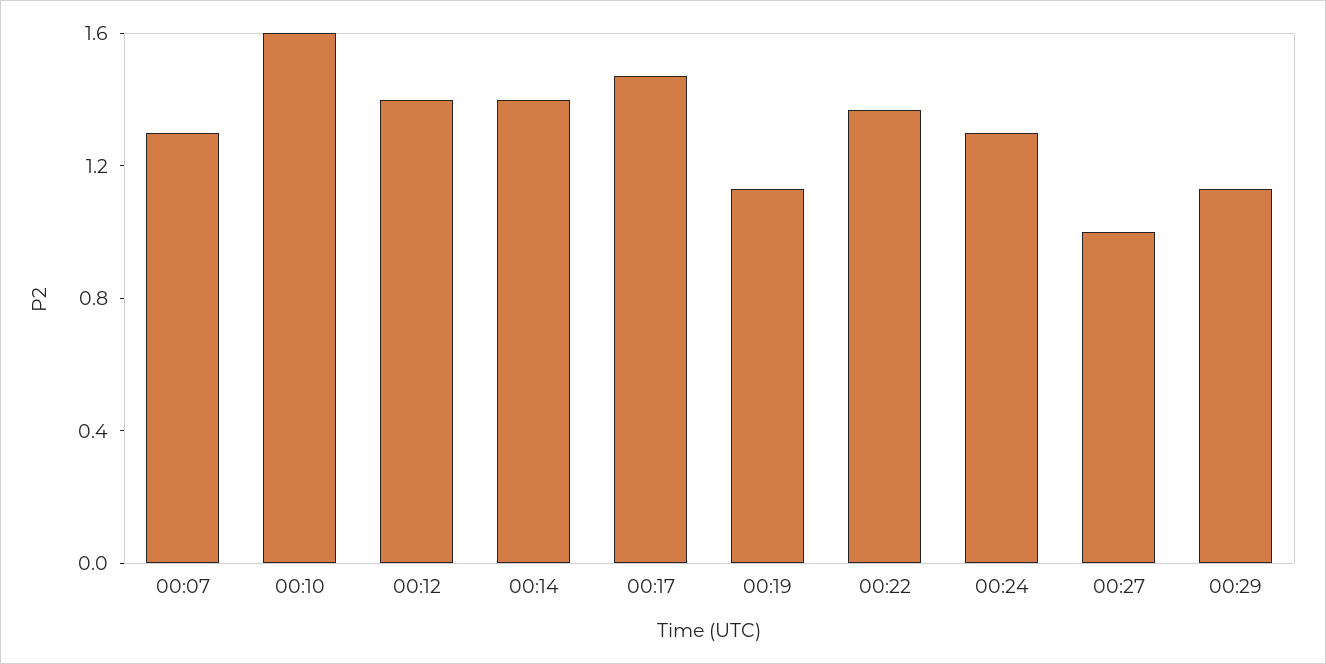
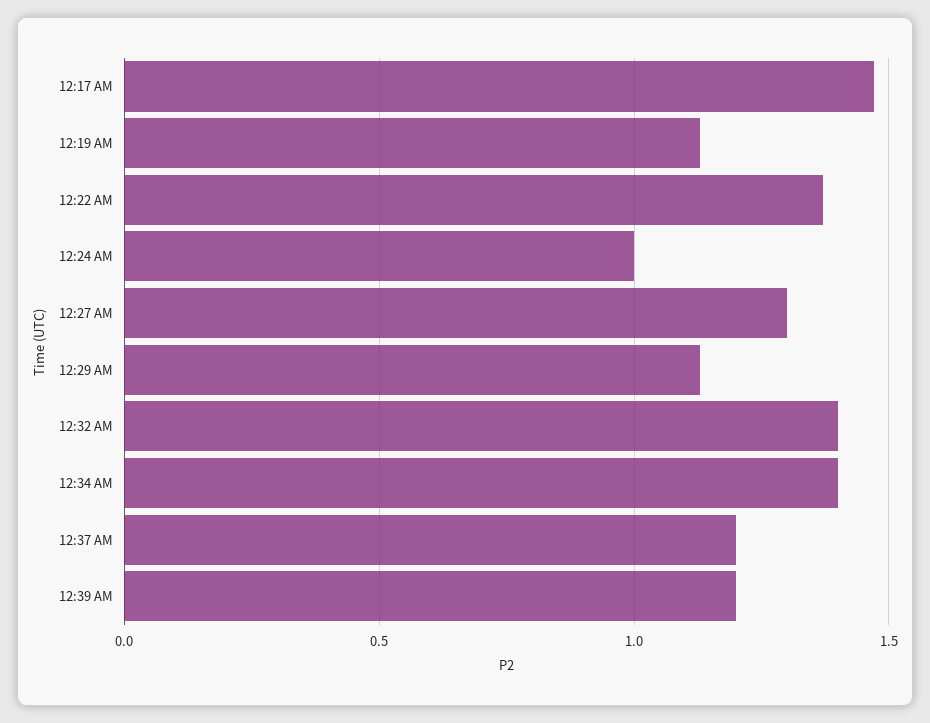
00:07: 1.3 -> none
00:10: 1.6 -> none
00:12: 1.4 -> none
00:14: 1.4 -> none
00:24: 1.3 -> 1
00:27: 1 -> 1.3
12:32 AM: none -> 1.4
12:34 AM: none -> 1.4
12:37 AM: none -> 1.2
12:39 AM: none -> 1.2

